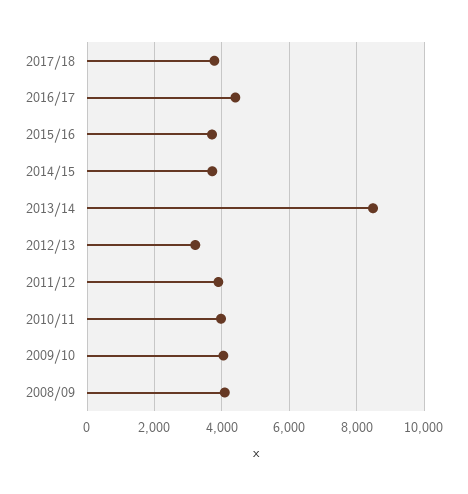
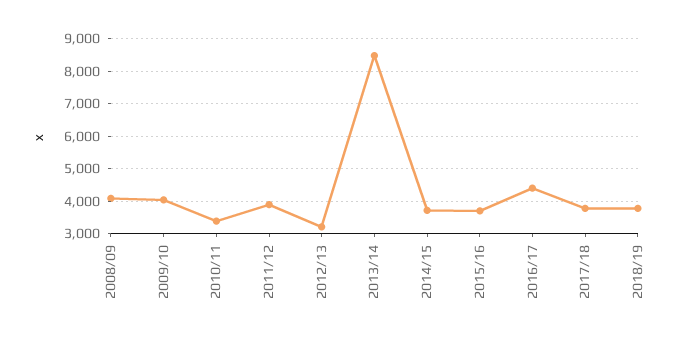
2010/11: 4000 -> 3400
2018/19: none -> 3800

